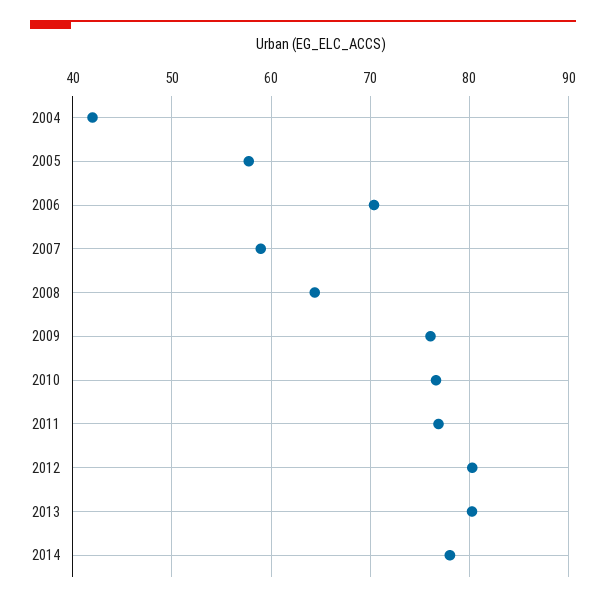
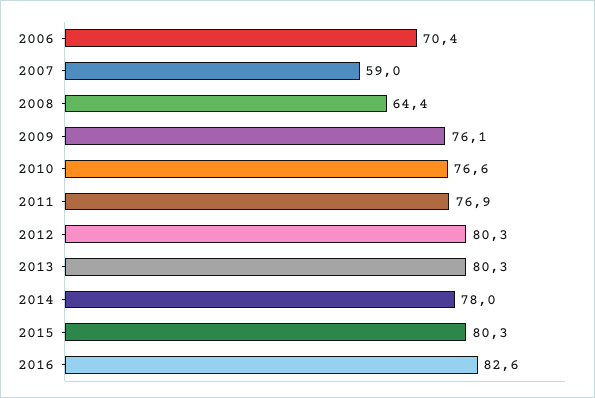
2004: 42 -> none
2005: 58 -> none
2015: none -> 80.3
2016: none -> 82.6

